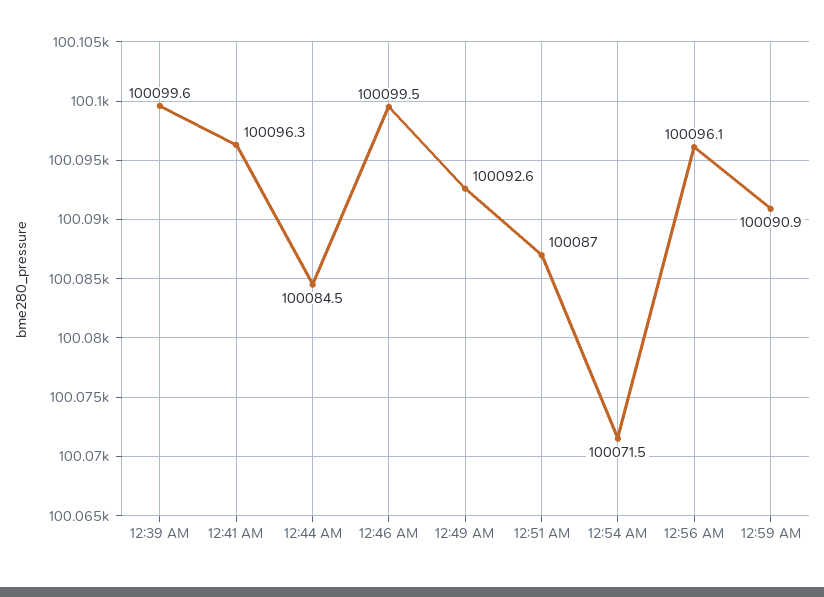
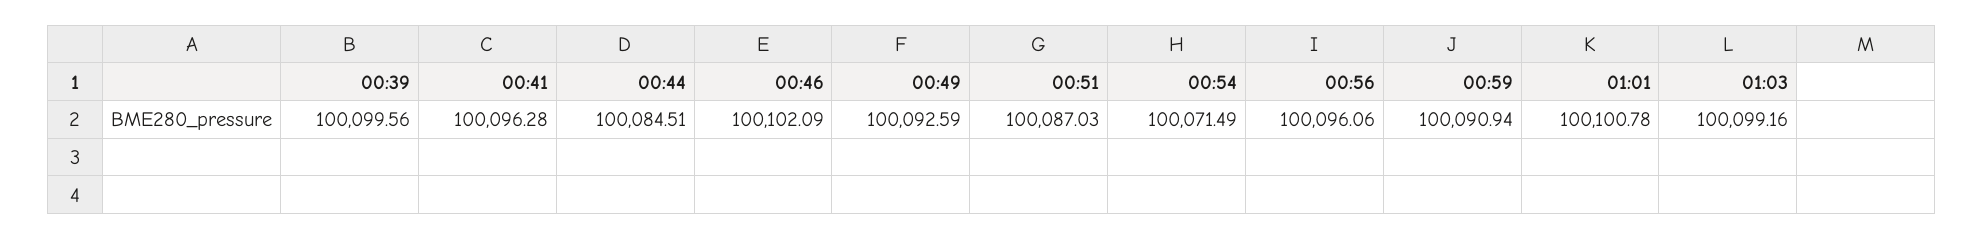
12:46 AM: 100099.5 -> 100102.09
01:01: none -> 100100.78
01:03: none -> 100099.16

